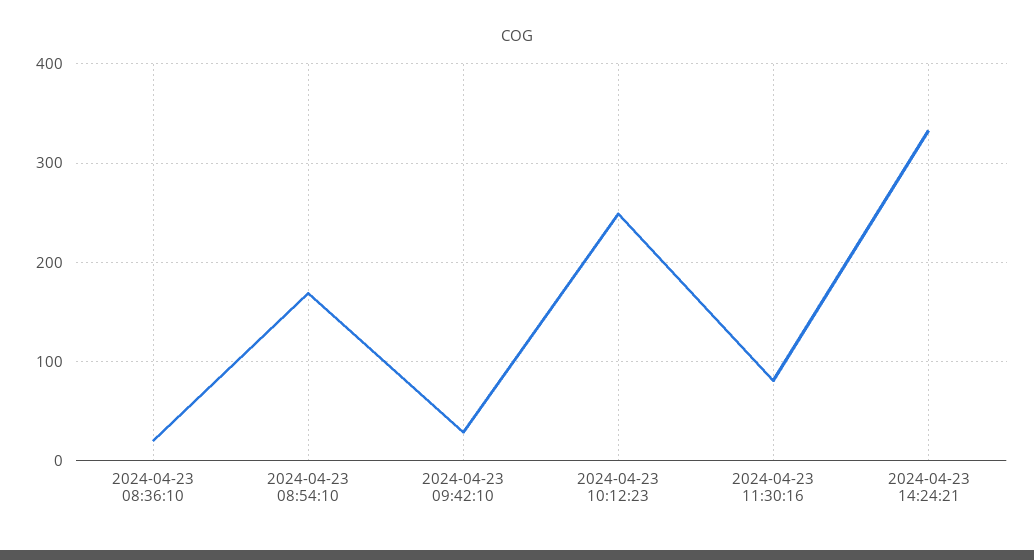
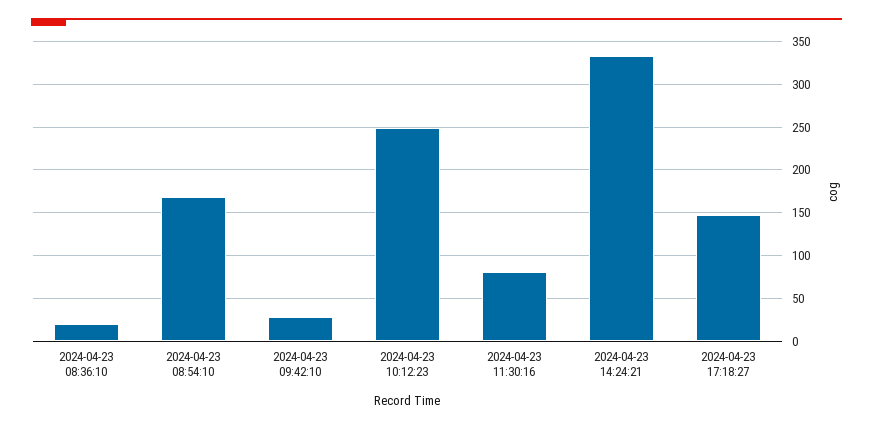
2024-04-23 17:18:27: none -> 150

